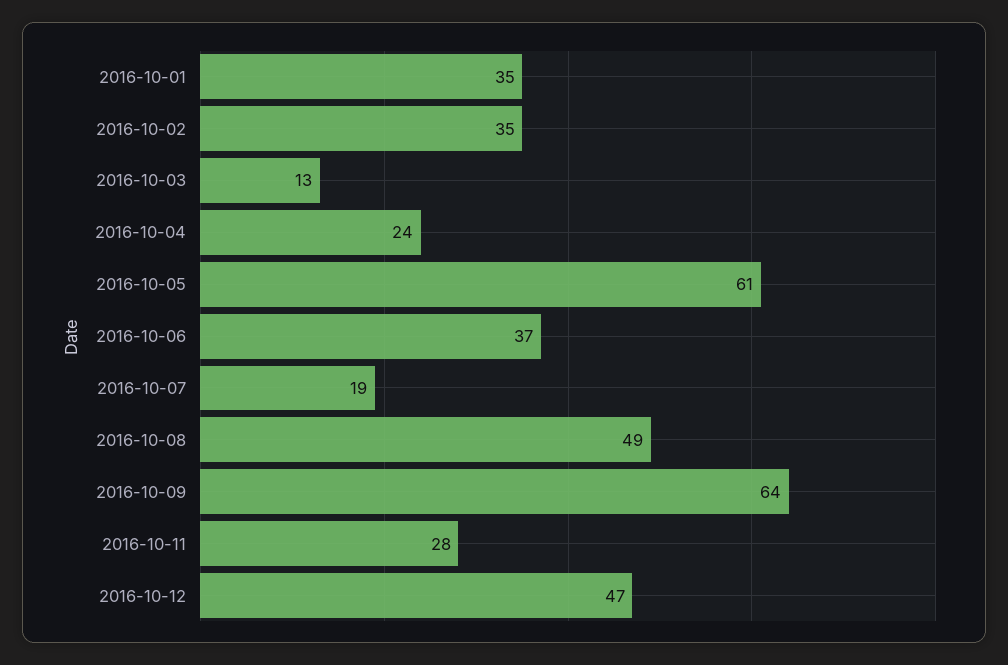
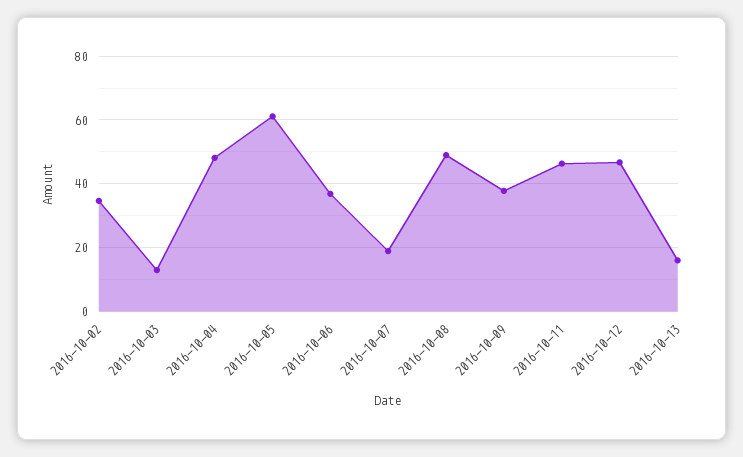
2016-10-01: 35 -> none
2016-10-04: 24 -> 48
2016-10-09: 64 -> 38
2016-10-11: 28 -> 46
2016-10-13: none -> 16

